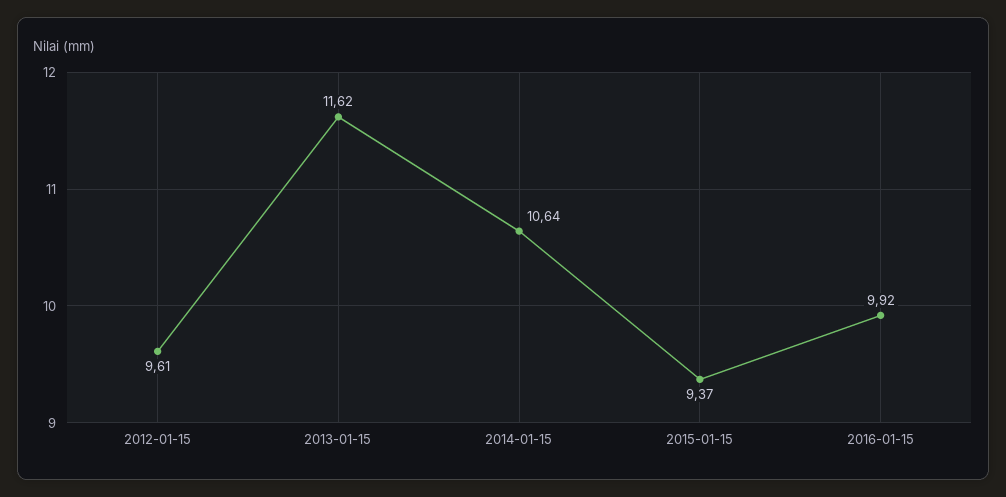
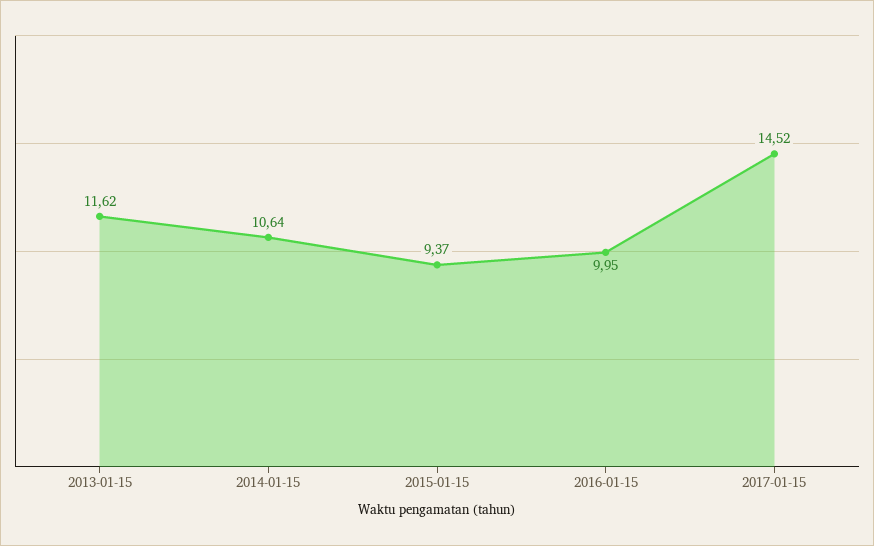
2012-01-15: 9.61 -> none
2016-01-15: 9.92 -> 9.95
2017-01-15: none -> 14.52

